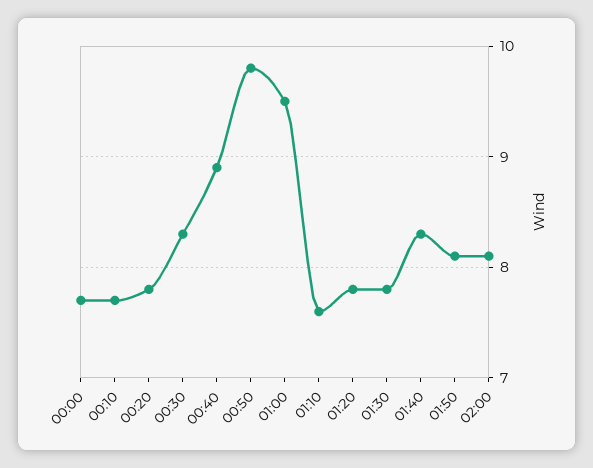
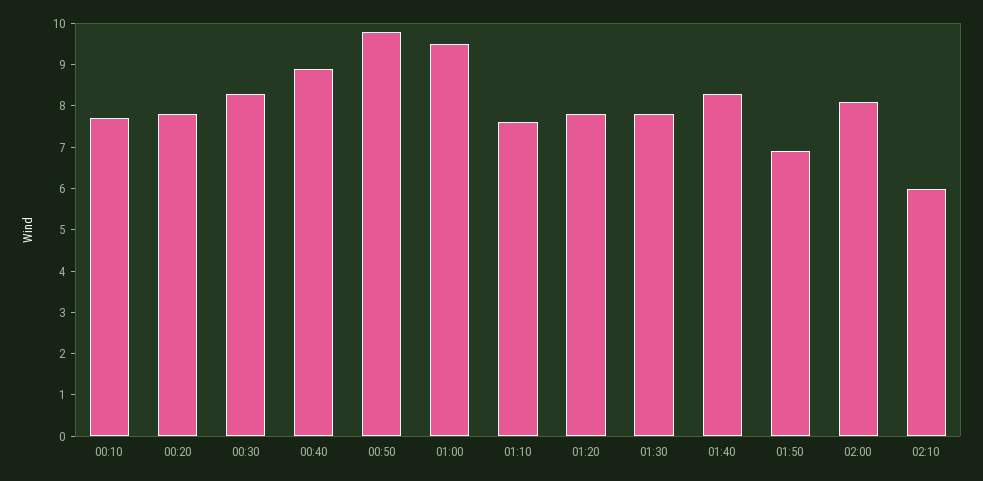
00:00: 7.7 -> none
01:50: 8.1 -> 7
02:10: none -> 6

